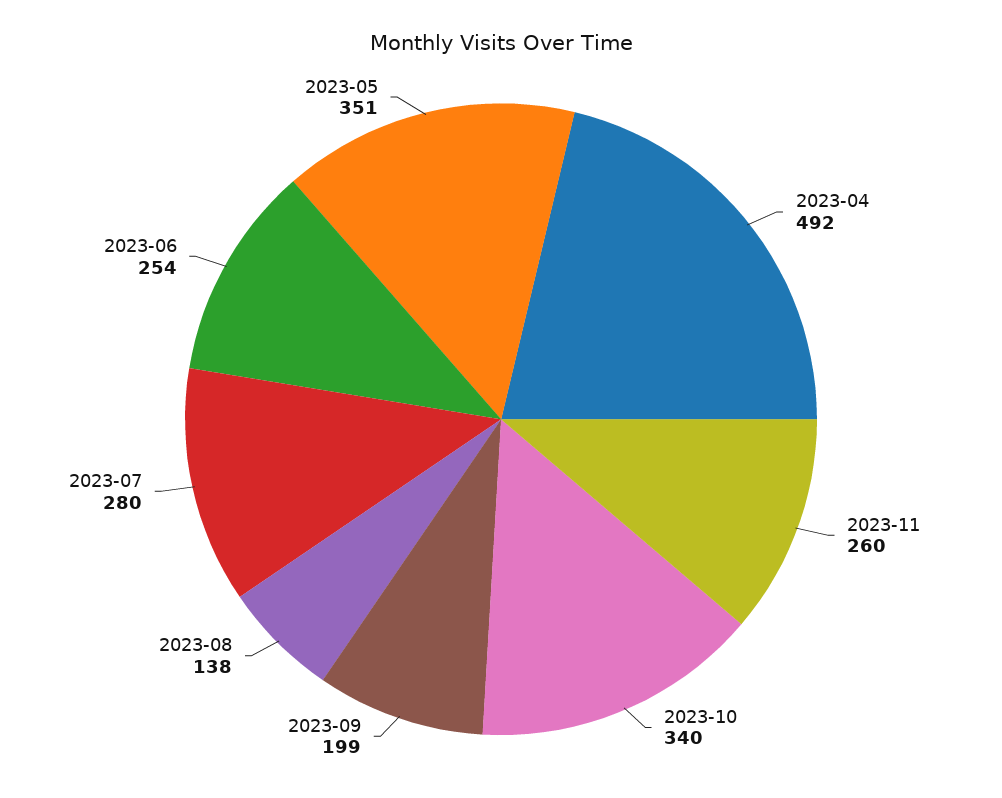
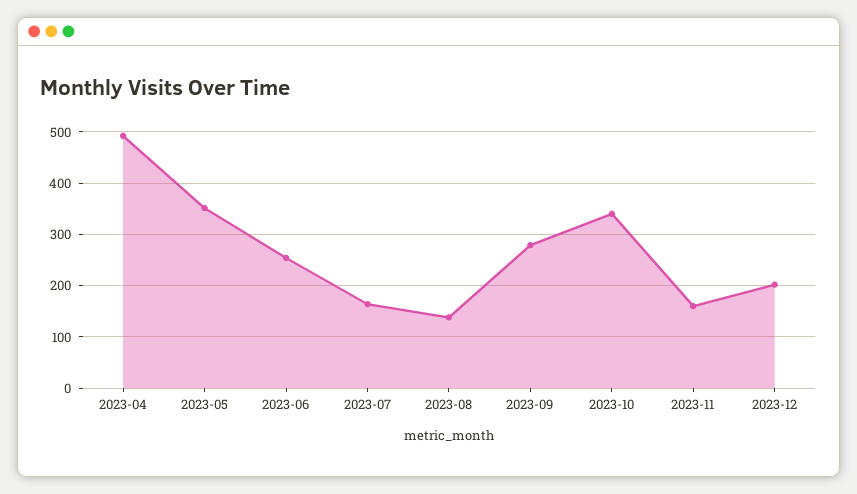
2023-11: 260 -> 160
2023-09: 199 -> 280
2023-07: 280 -> 160
2023-12: none -> 200

